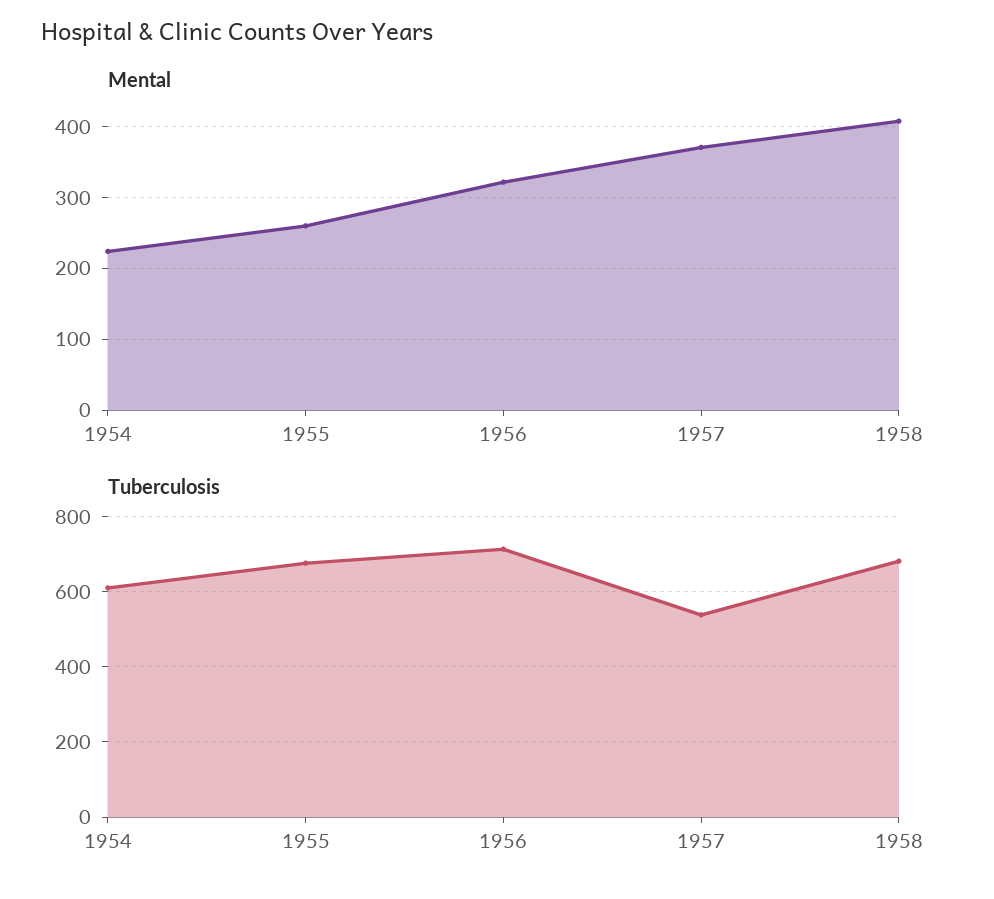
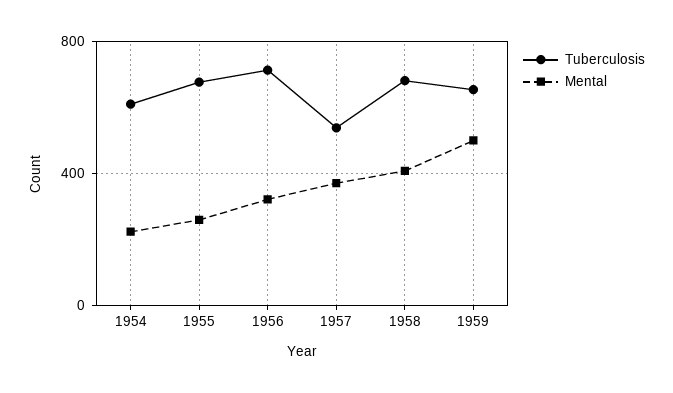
Tuberculosis, 1959: none -> 650
Mental, 1959: none -> 500

